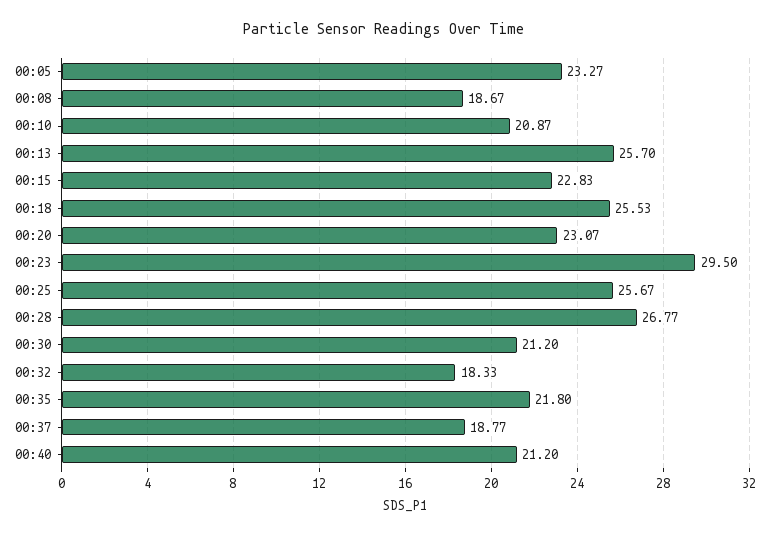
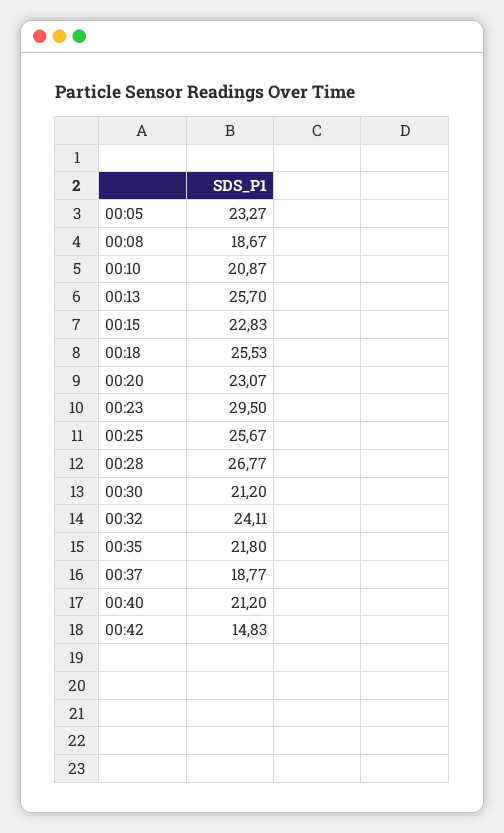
00:32: 18.33 -> 24.11
00:42: none -> 14.83

